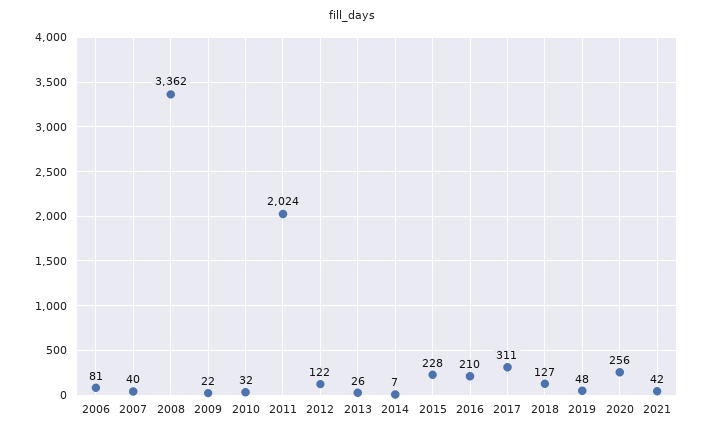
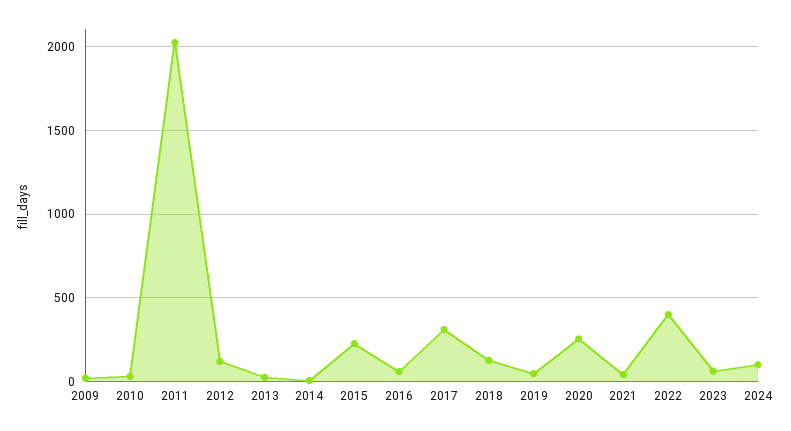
2006: 81 -> none
2007: 40 -> none
2008: 3362 -> none
2016: 210 -> 50
2022: none -> 400
2023: none -> 50
2024: none -> 100

